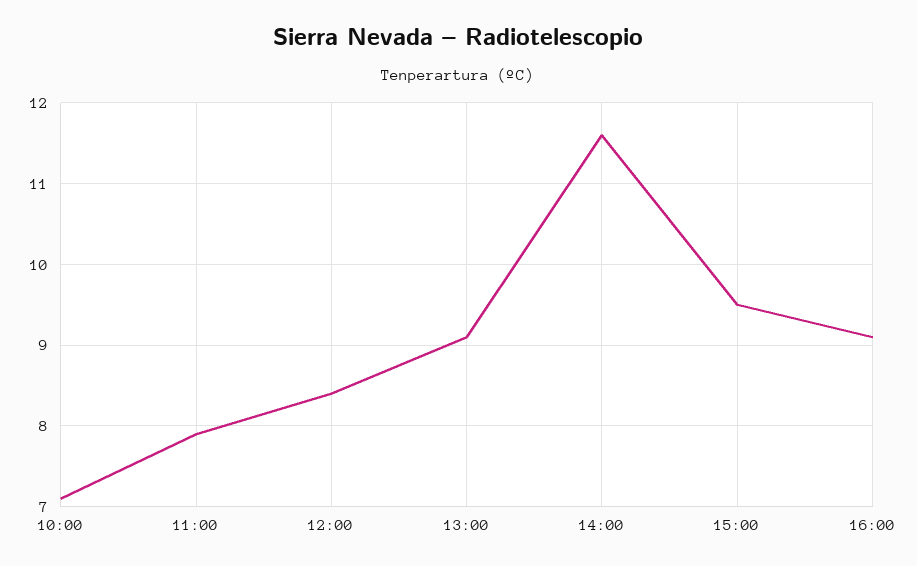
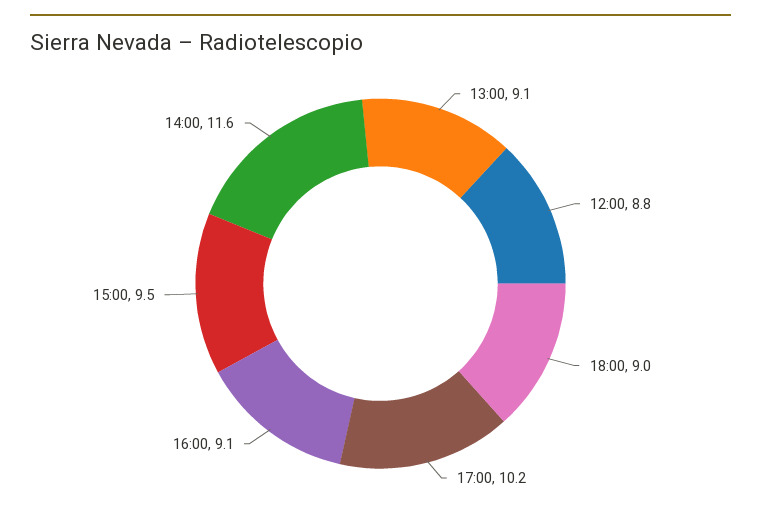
10:00: 7.1 -> none
11:00: 7.9 -> none
12:00: 8.4 -> 8.8
18:00: none -> 9
17:00: none -> 10.2

